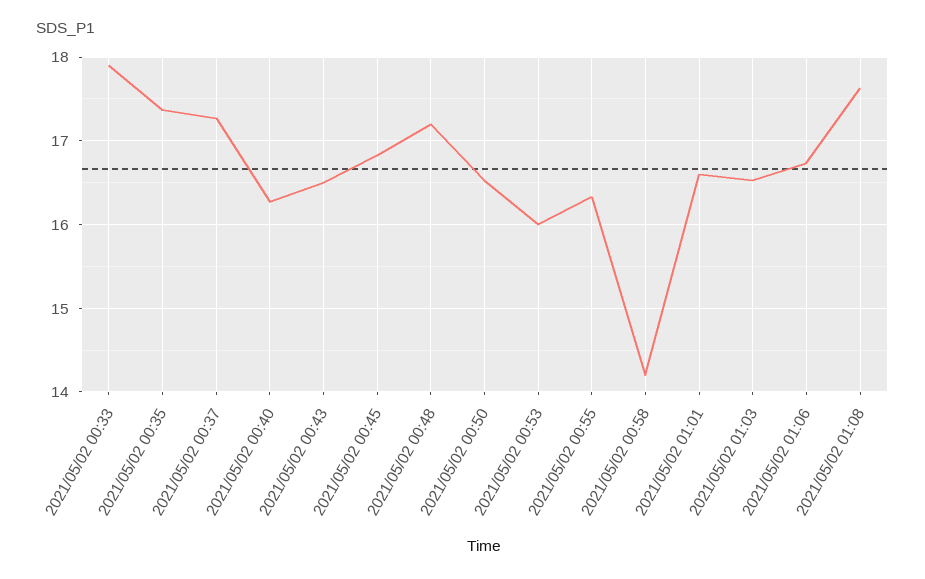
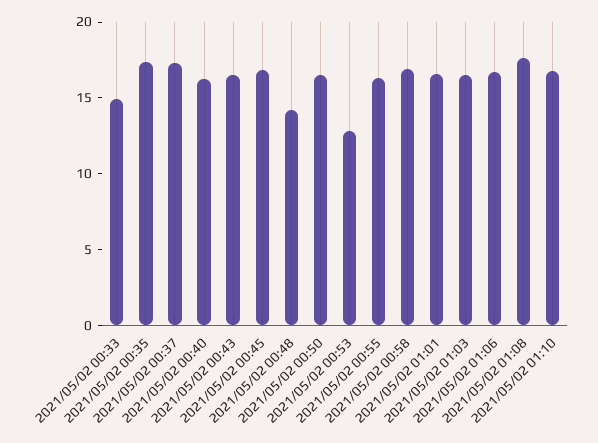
2021/05/02 00:33: 17.9 -> 15
2021/05/02 00:48: 17.2 -> 14
2021/05/02 00:53: 16 -> 13
2021/05/02 00:58: 14.2 -> 17
2021/05/02 01:10: none -> 17

